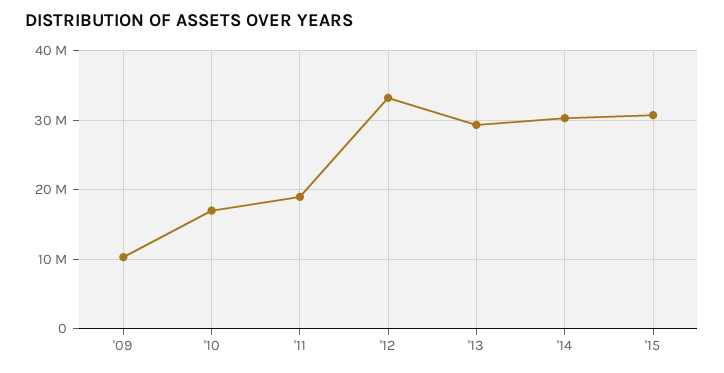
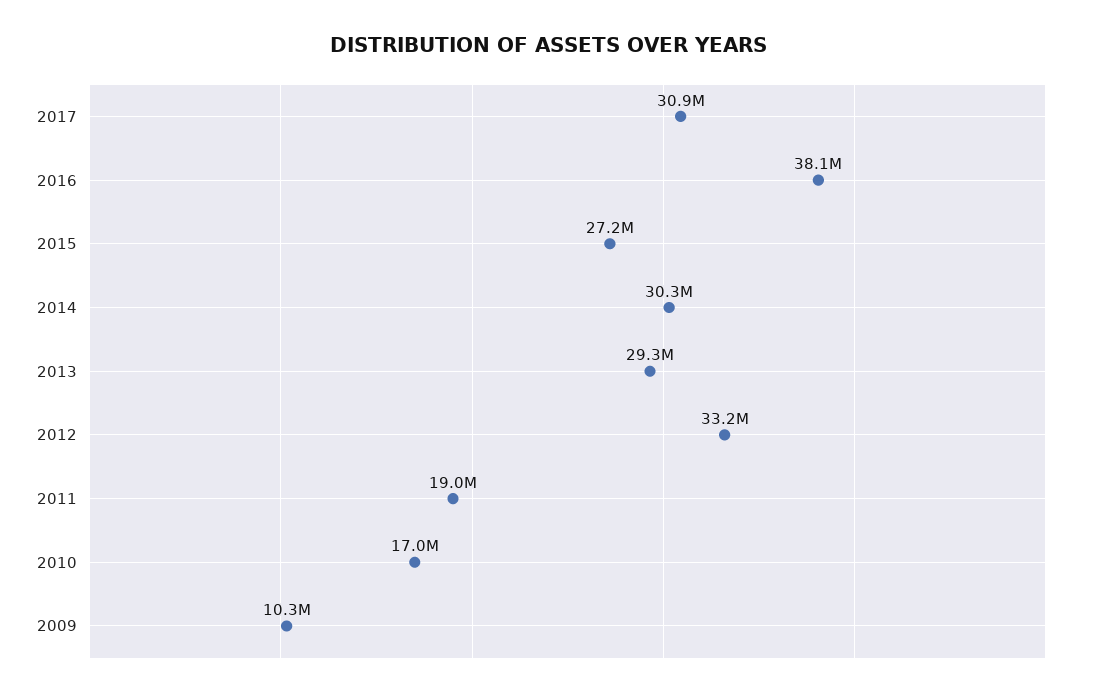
'15: 31000000 -> 27200000
2017: none -> 30900000
2016: none -> 38100000

